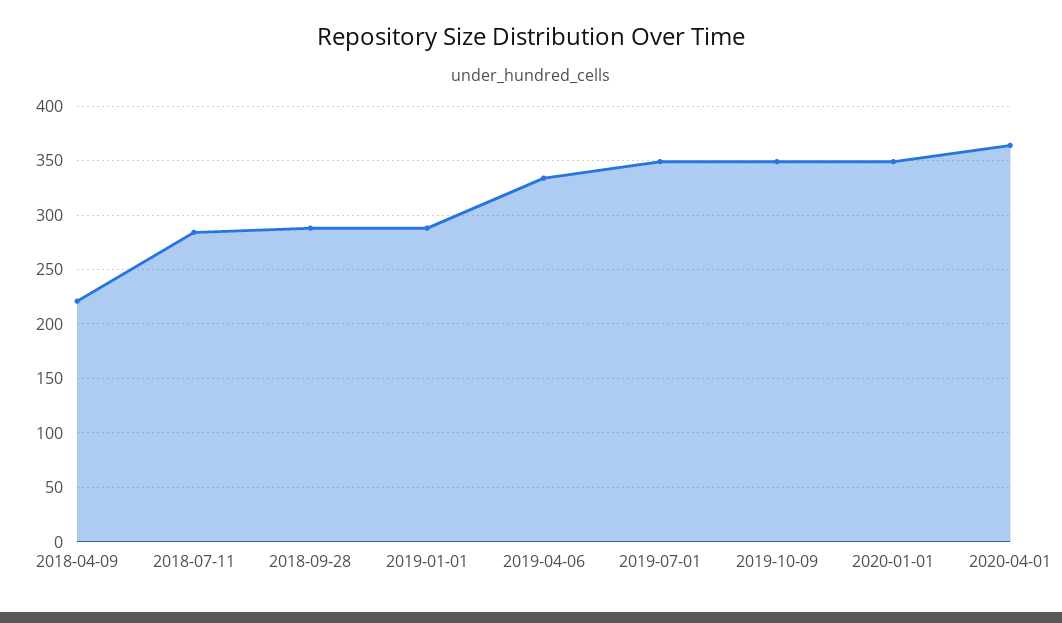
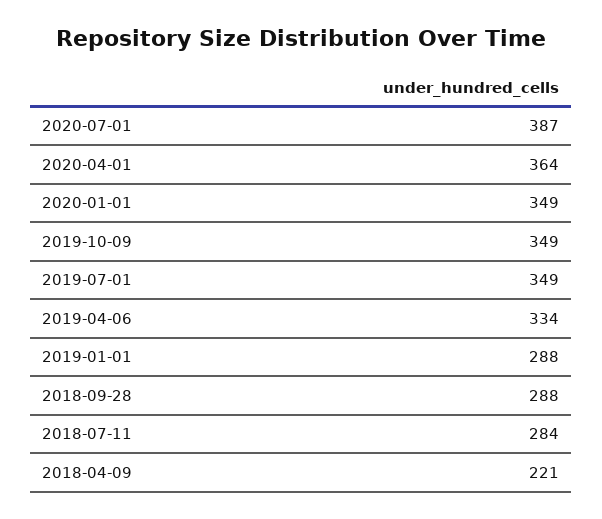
2020-07-01: none -> 387

